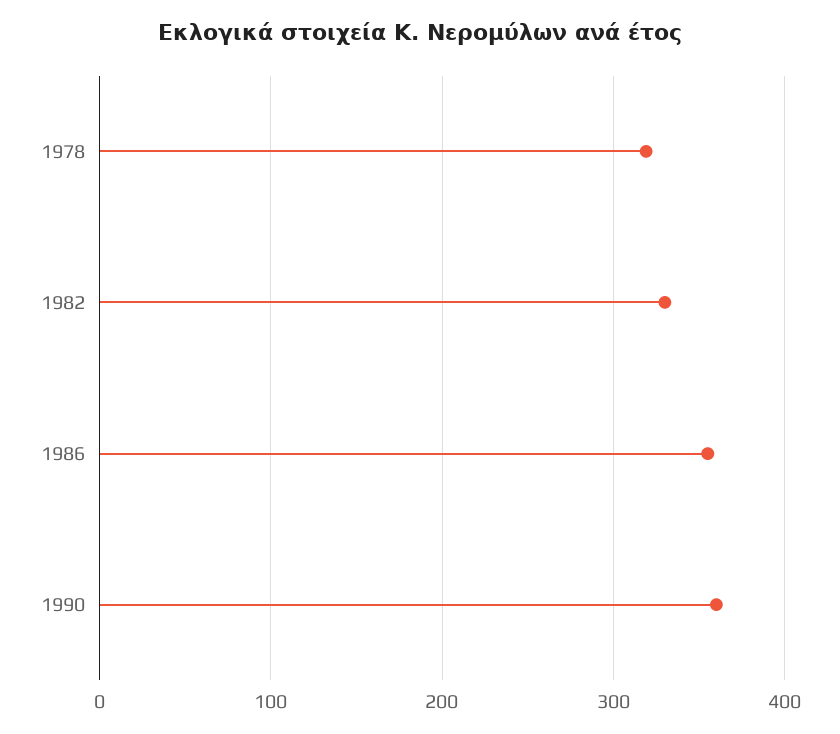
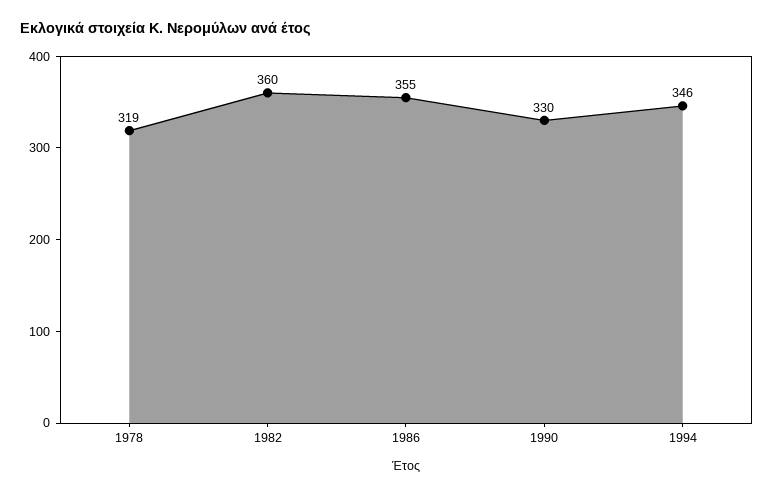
1982: 330 -> 360
1990: 360 -> 330
1994: none -> 346

